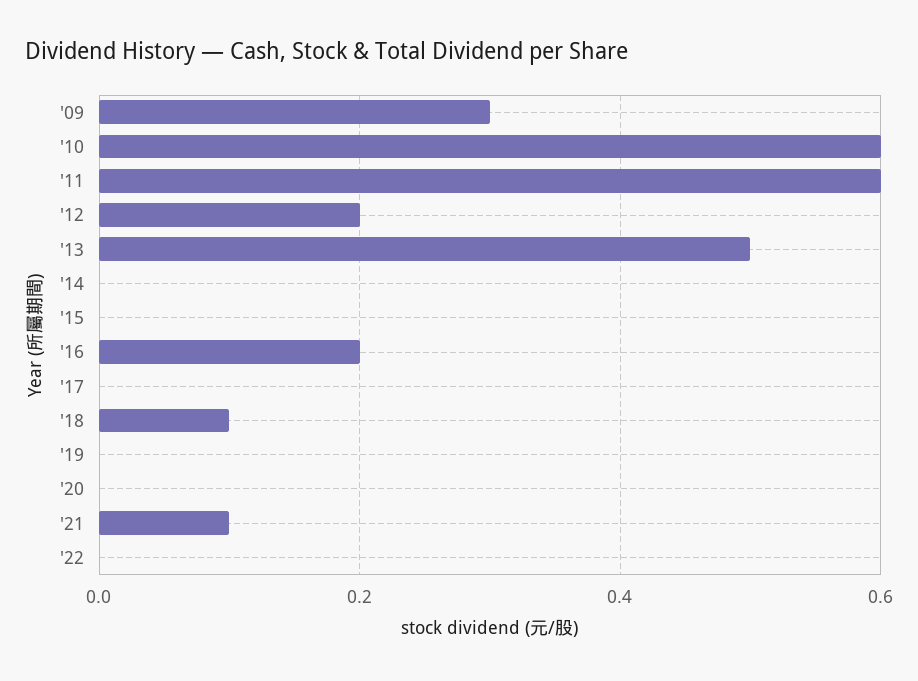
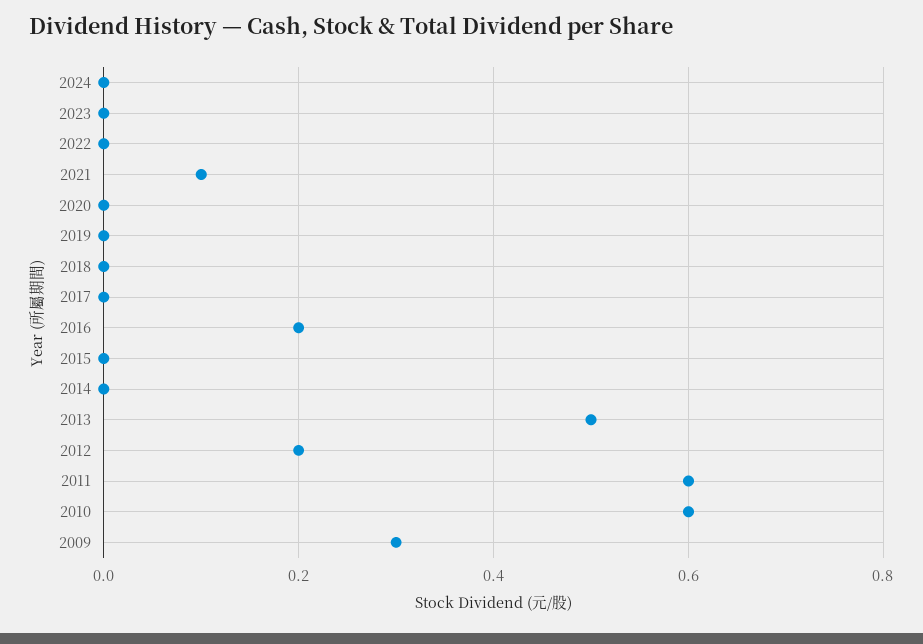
'18: 0.1 -> 0
2024: none -> 0
2023: none -> 0

